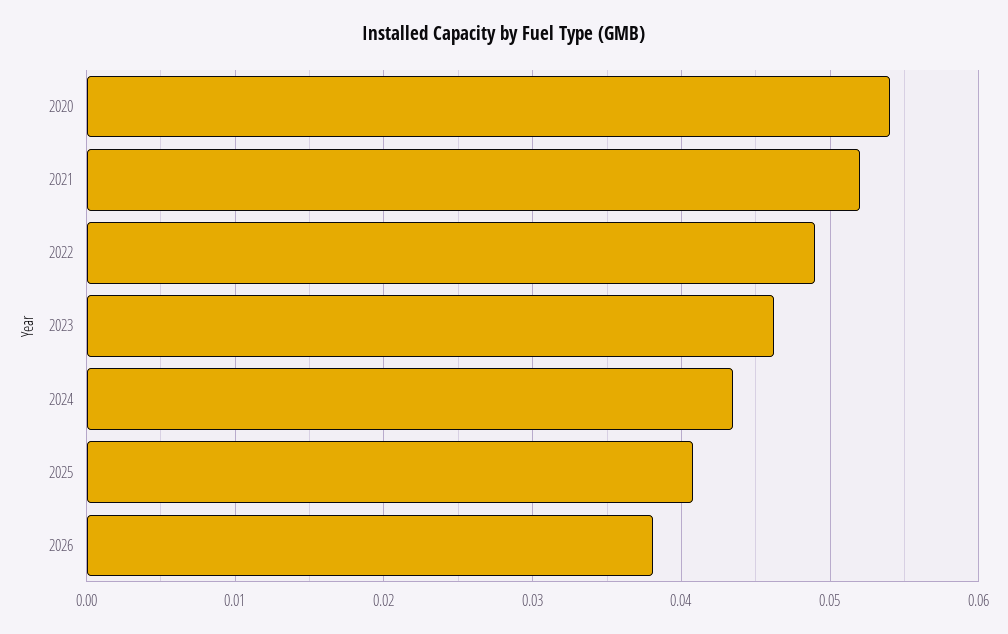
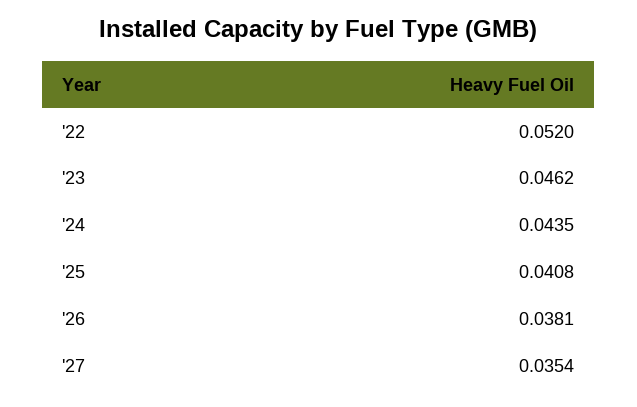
2020: 0.054 -> none
2021: 0.052 -> none
2022: 0.049 -> 0.052
'27: none -> 0.0354

